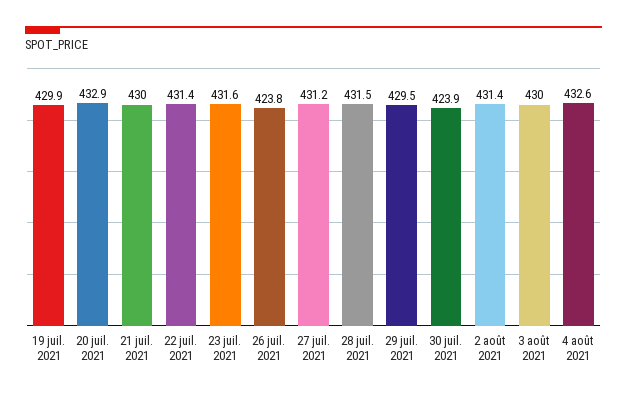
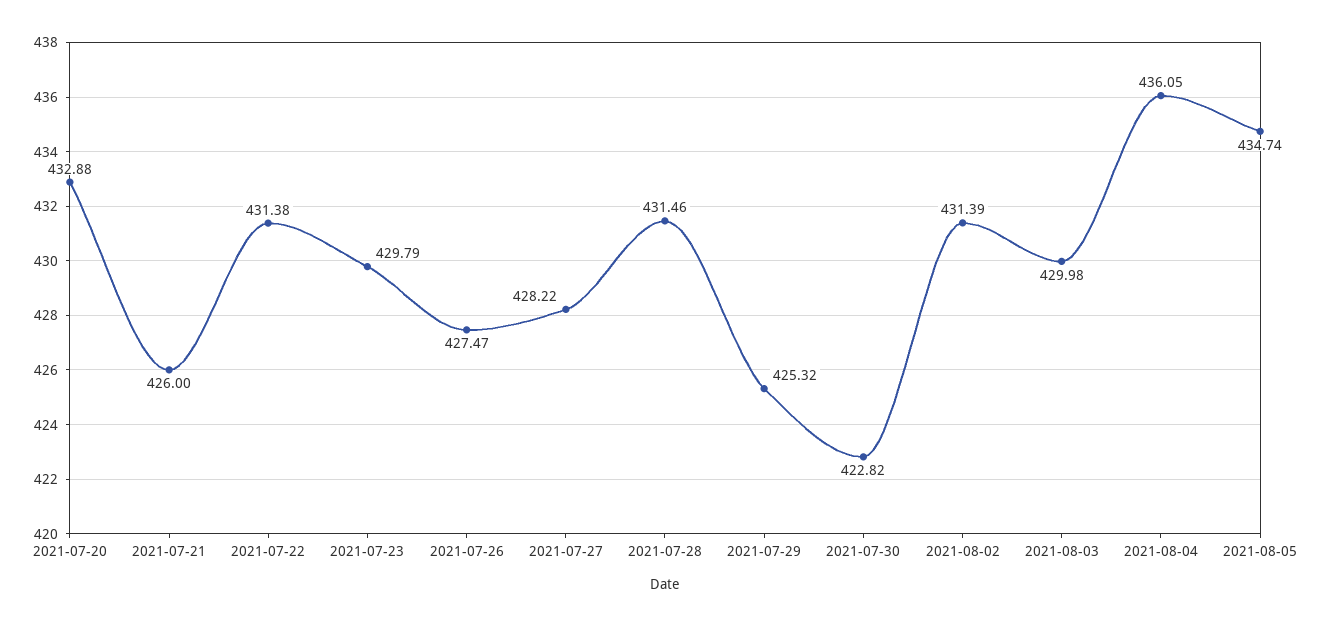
19 juil. 2021: 429.9 -> none
21 juil. 2021: 430 -> 426
23 juil. 2021: 431.6 -> 429.79
26 juil. 2021: 423.8 -> 427.47
27 juil. 2021: 431.2 -> 428.22
29 juil. 2021: 429.5 -> 425.32
30 juil. 2021: 423.9 -> 422.82
4 août 2021: 432.6 -> 436.05
2021-08-05: none -> 434.74

